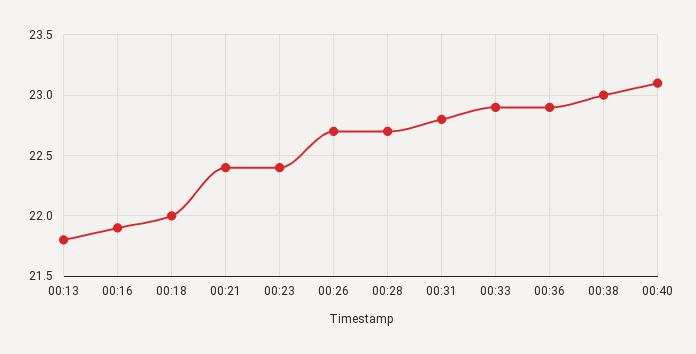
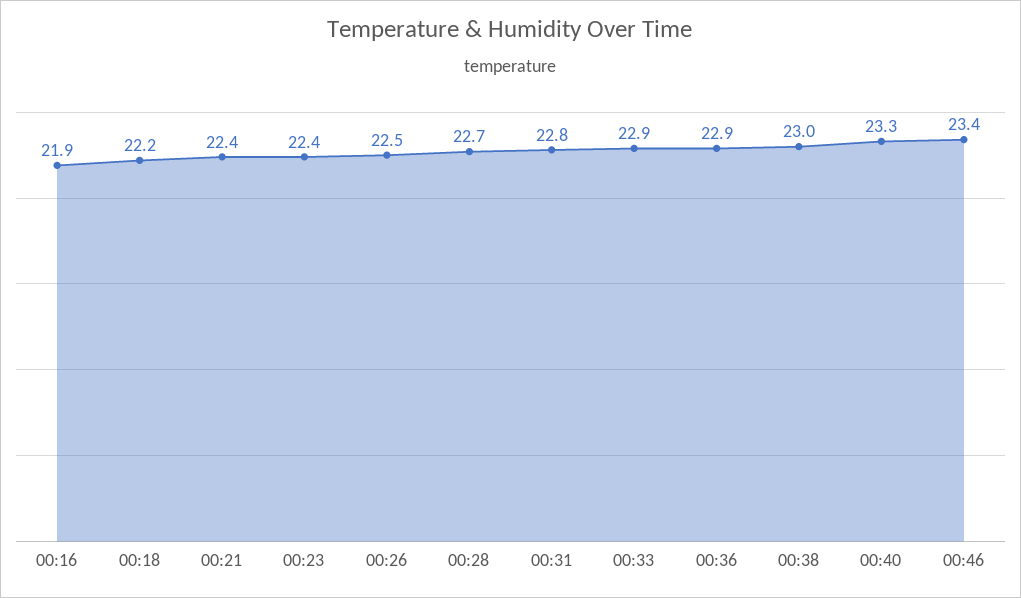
00:13: 21.8 -> none
00:18: 22 -> 22.2
00:26: 22.7 -> 22.5
00:40: 23.1 -> 23.3
00:46: none -> 23.4

